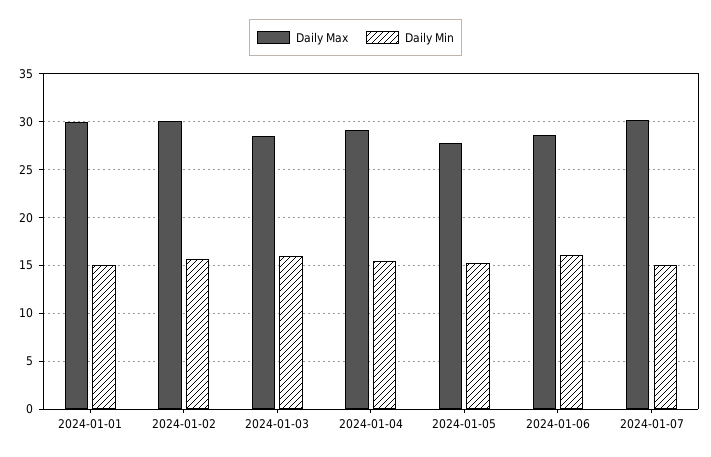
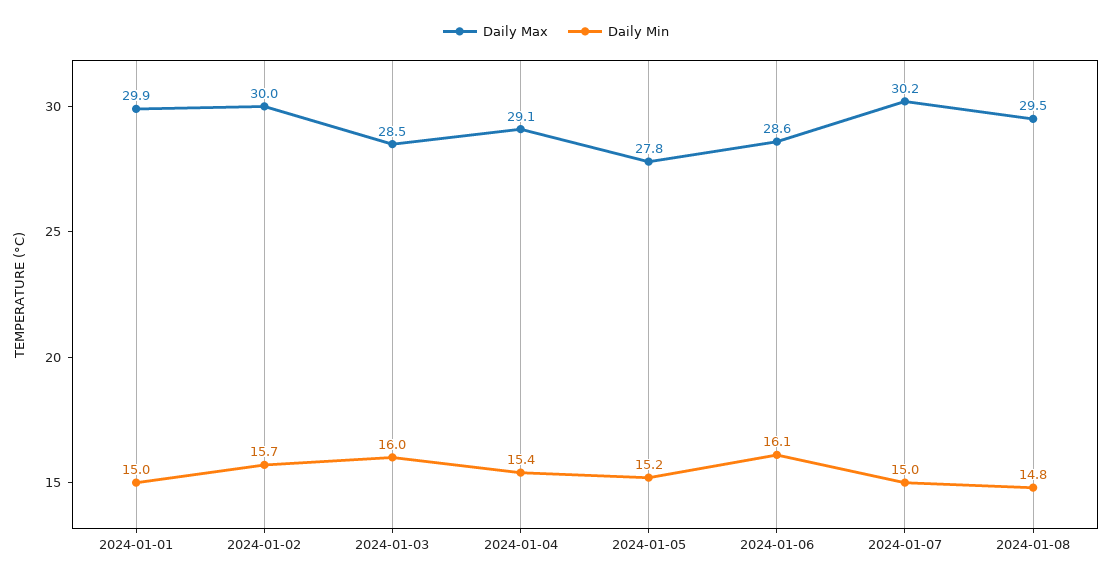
Daily Max, 2024-01-08: none -> 29.5
Daily Min, 2024-01-08: none -> 14.8

